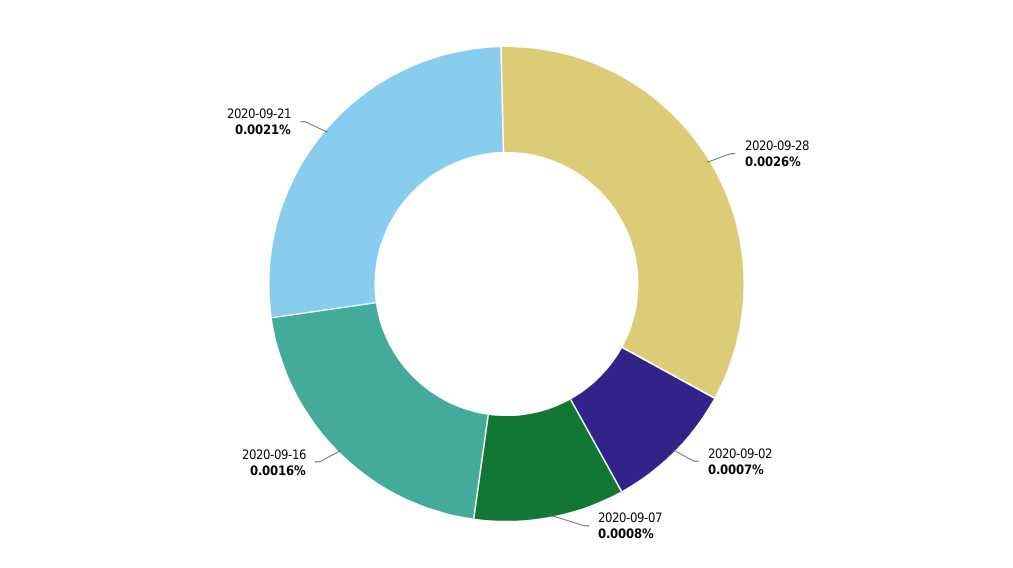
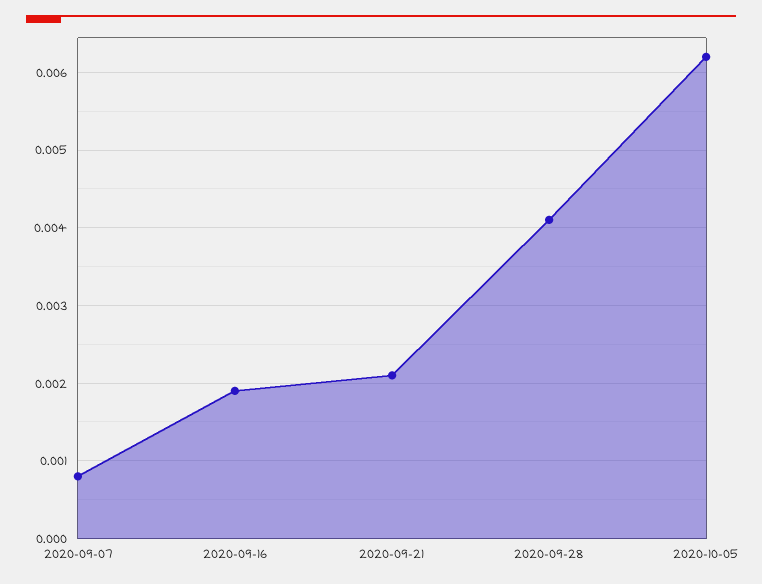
2020-09-28: 0.0026 -> 0.0041
2020-09-02: 0.0007 -> none
2020-09-16: 0.0016 -> 0.0019
2020-10-05: none -> 0.0062

